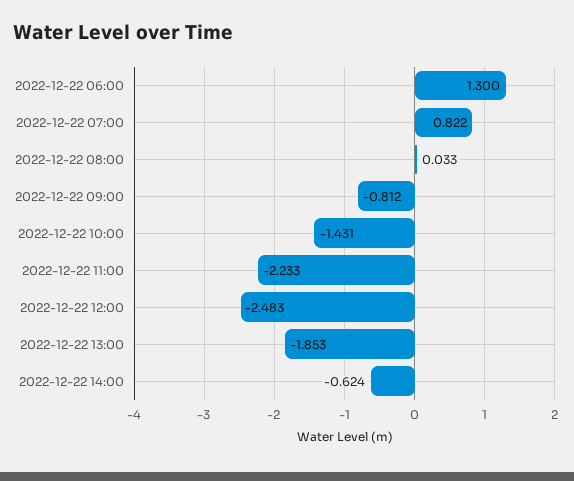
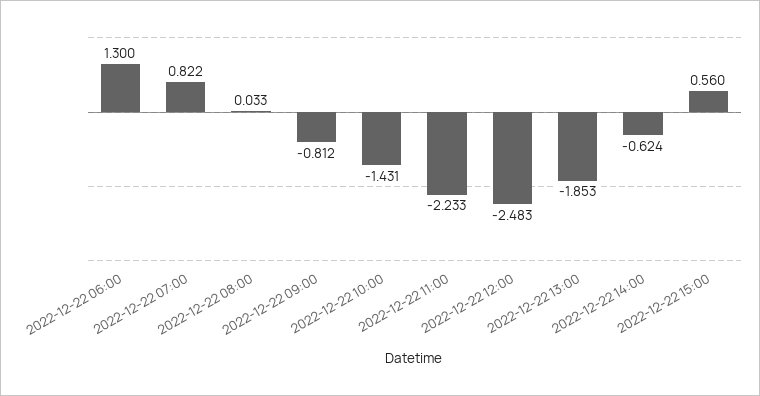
2022-12-22 15:00: none -> 0.56

